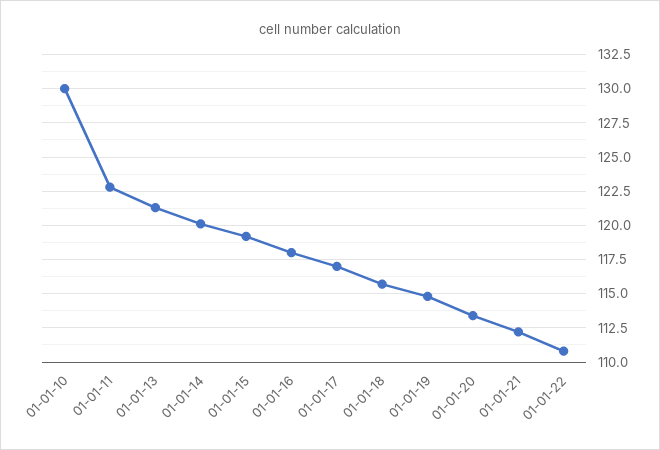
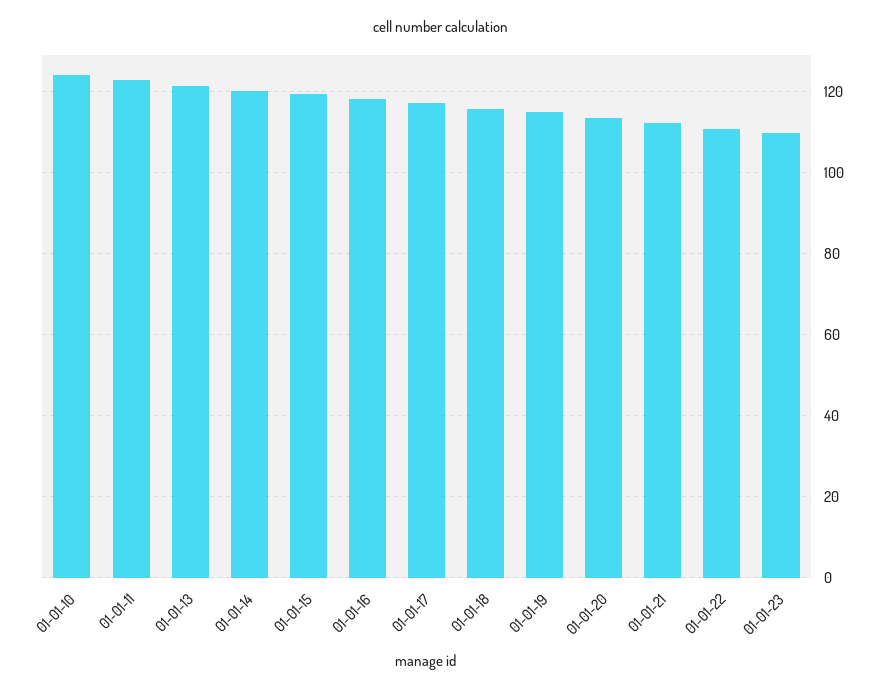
01-01-10: 130 -> 124
01-01-23: none -> 110

